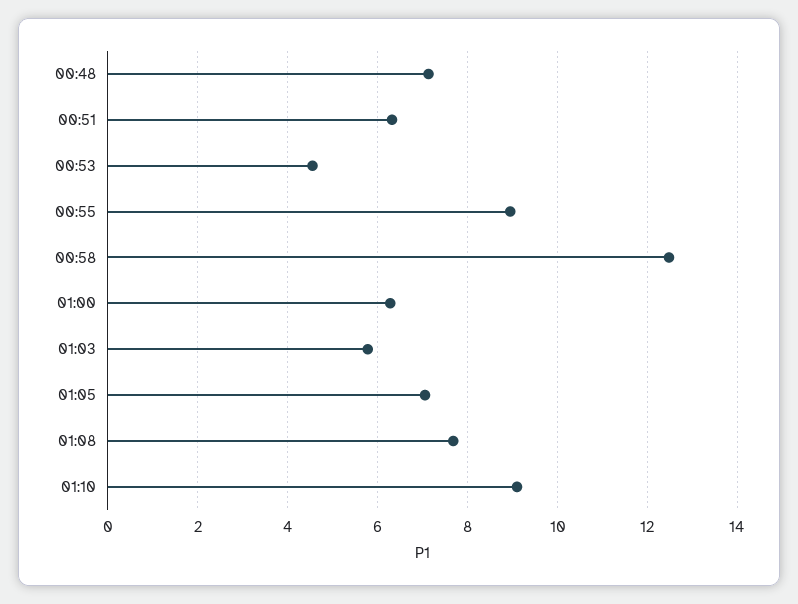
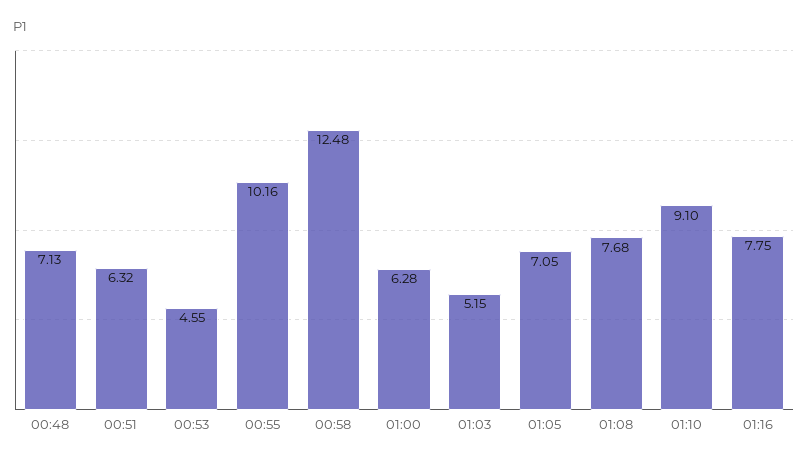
00:55: 9 -> 10.16
01:03: 5.8 -> 5.15
01:16: none -> 7.75

